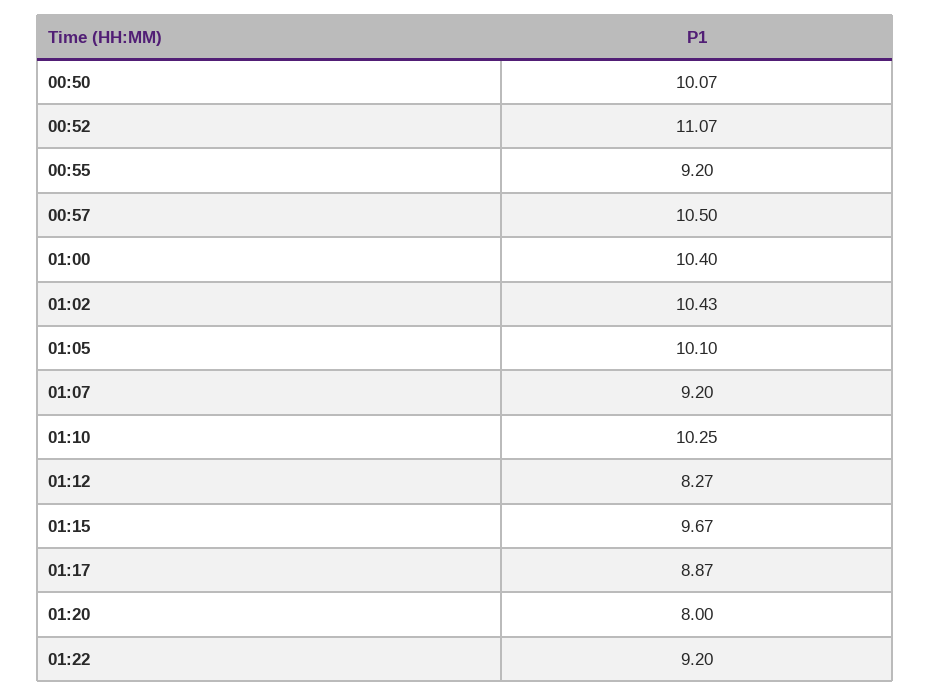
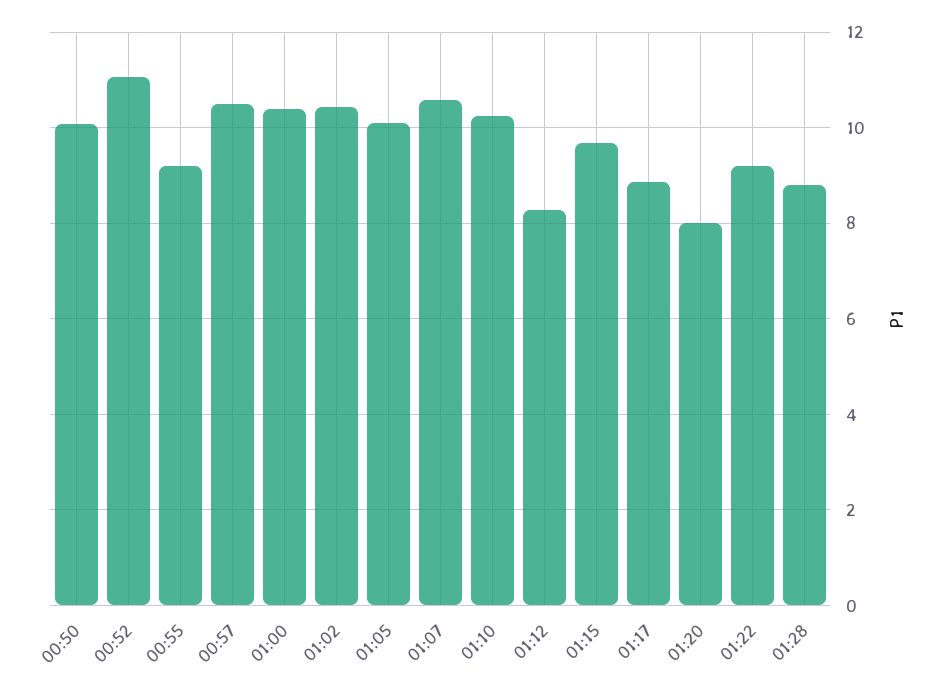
01:07: 9.2 -> 10.6
01:28: none -> 8.8

